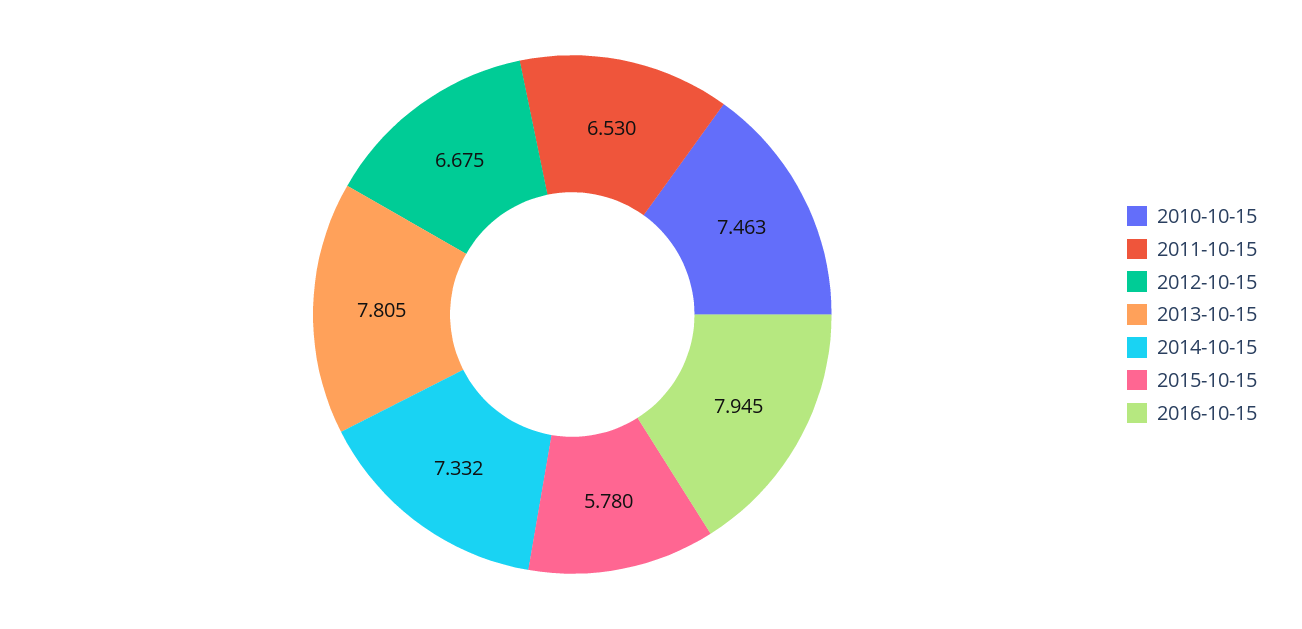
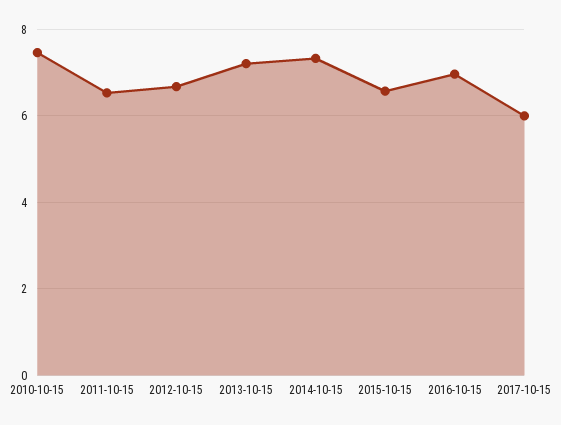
2013-10-15: 7.805 -> 7.2
2015-10-15: 5.78 -> 6.6
2016-10-15: 7.945 -> 7
2017-10-15: none -> 6

